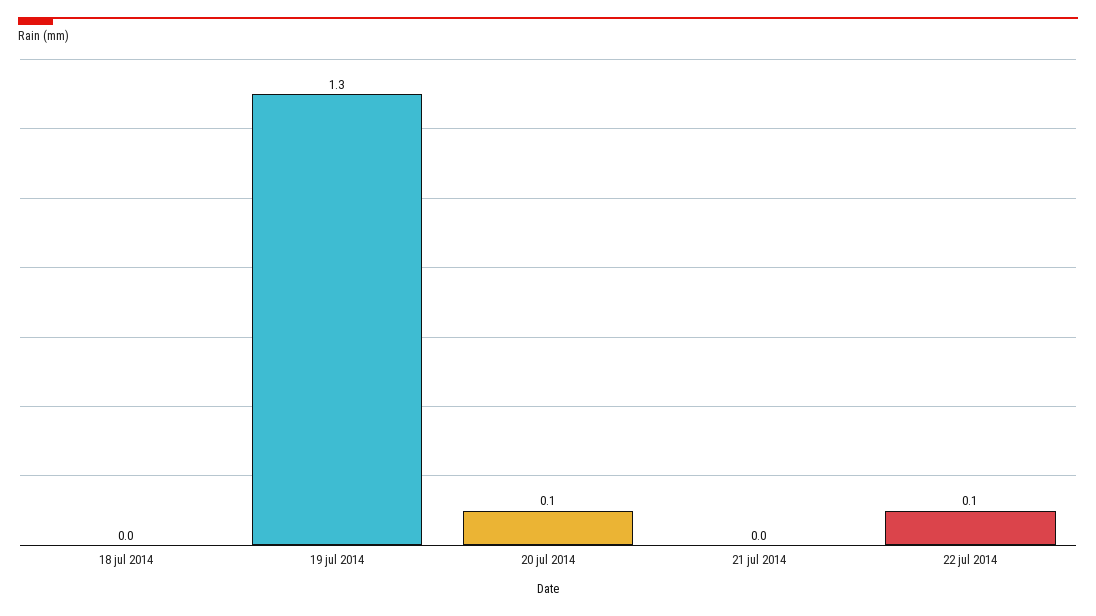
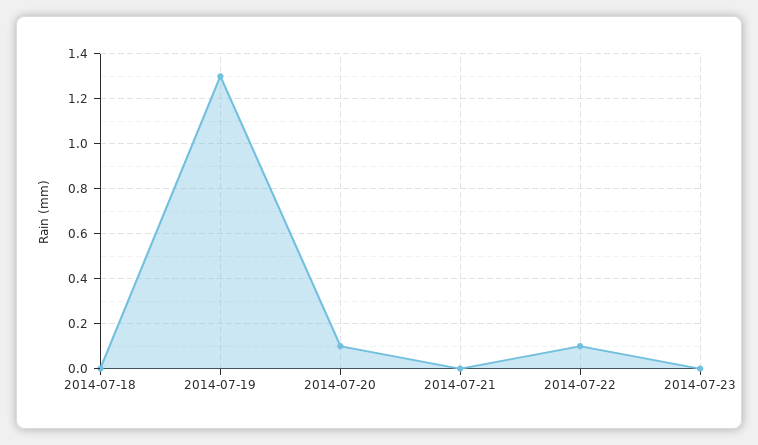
2014-07-23: none -> 0

